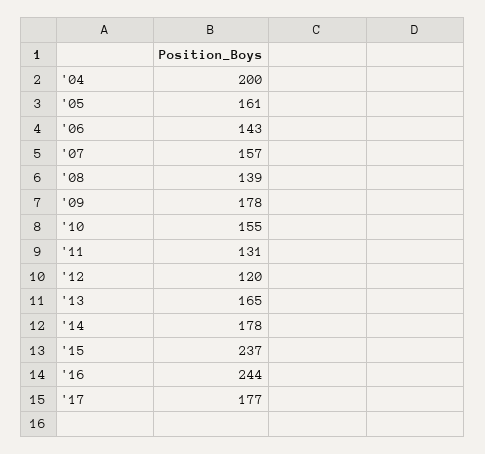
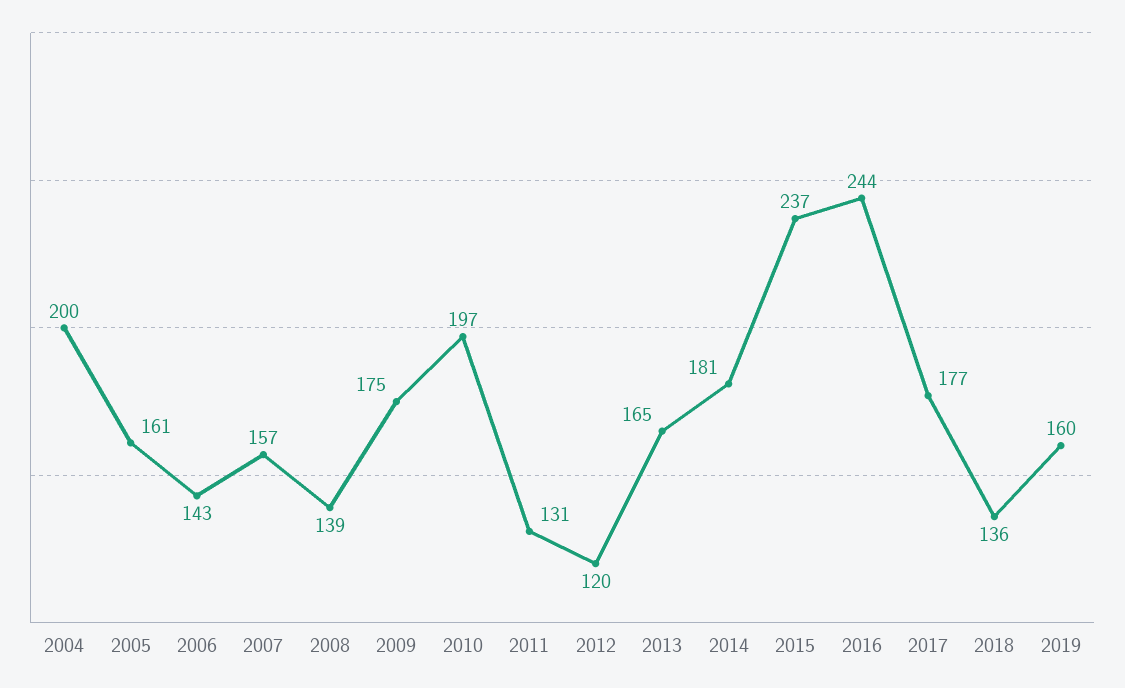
'09: 178 -> 175
'10: 155 -> 197
'14: 178 -> 181
2018: none -> 136
2019: none -> 160

